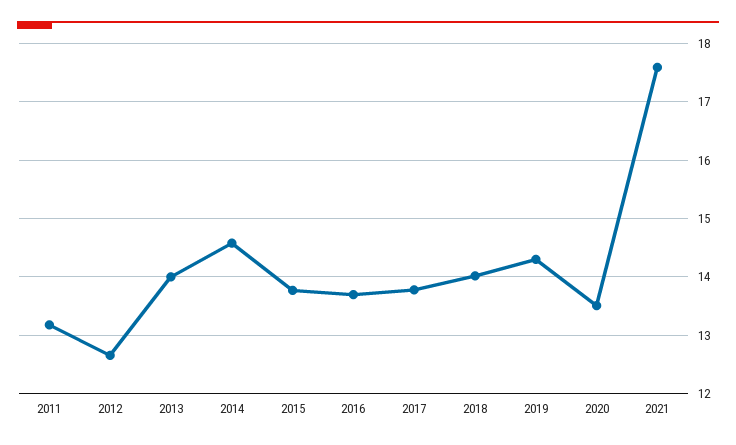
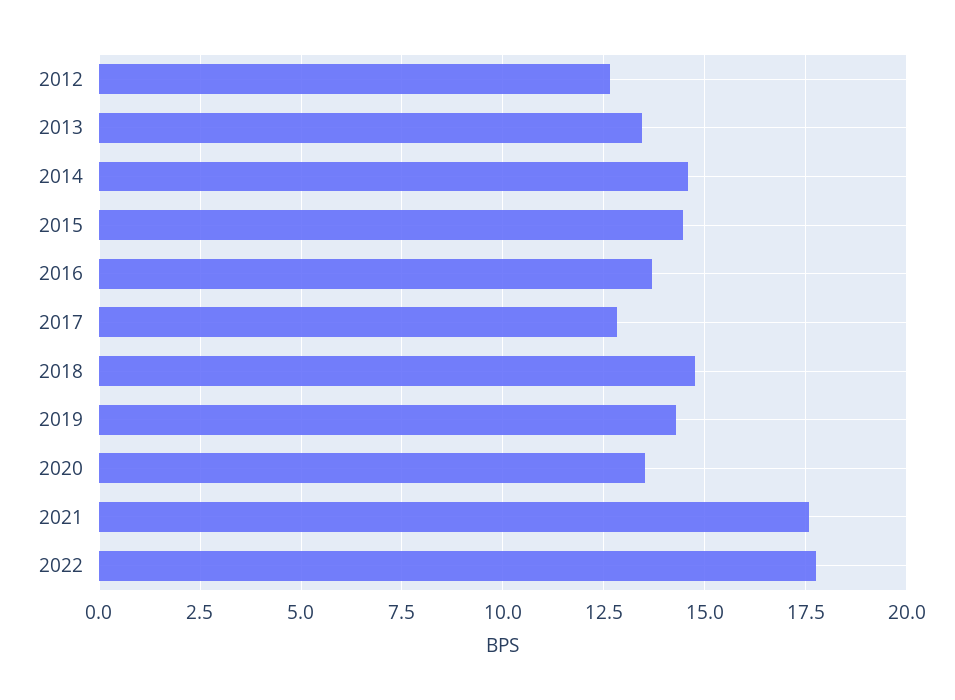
2011: 13.2 -> none
2013: 14 -> 13.5
2015: 13.8 -> 14.5
2017: 13.8 -> 12.75
2018: 14 -> 14.75
2022: none -> 17.75

